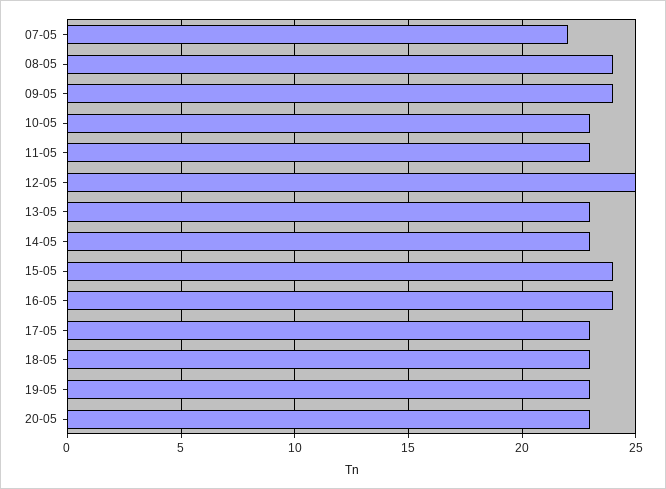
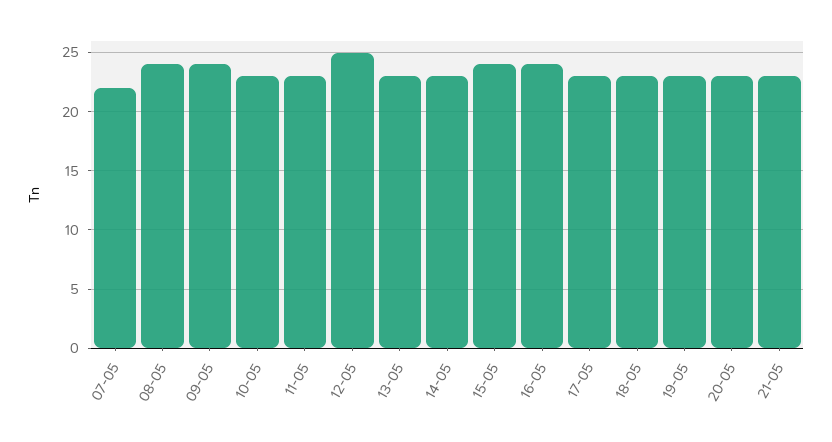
21-05: none -> 23

